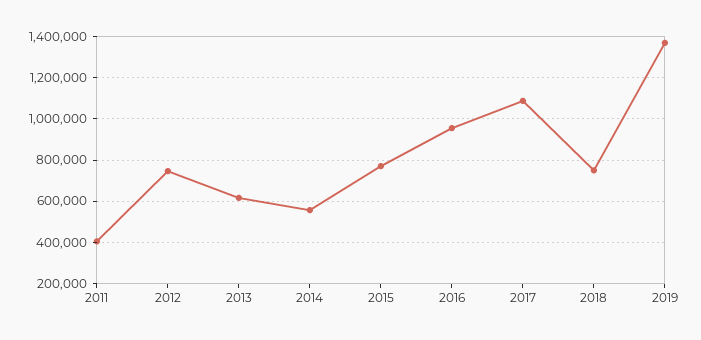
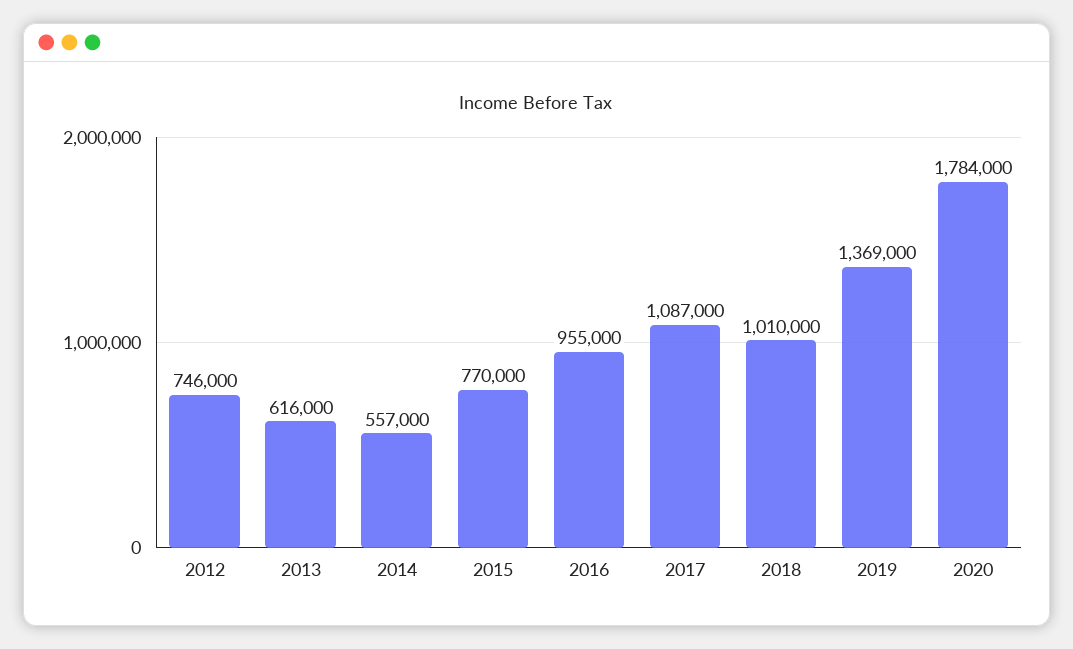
2011: 400000 -> none
2018: 750000 -> 1010000
2020: none -> 1784000

